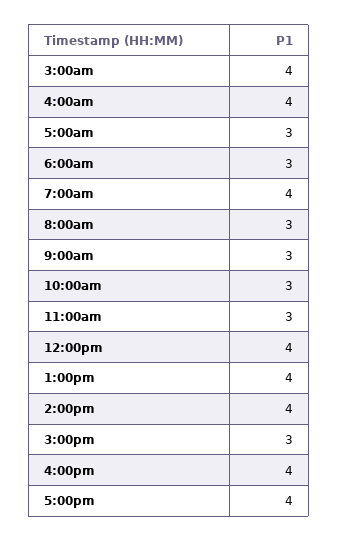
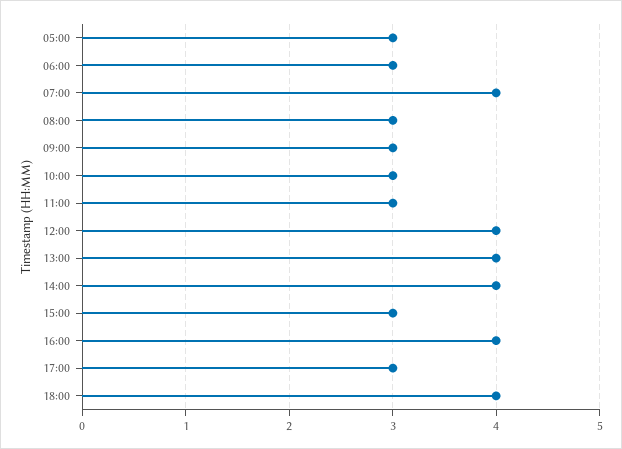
3:00am: 4 -> none
4:00am: 4 -> none
5:00pm: 4 -> 3
18:00: none -> 4

